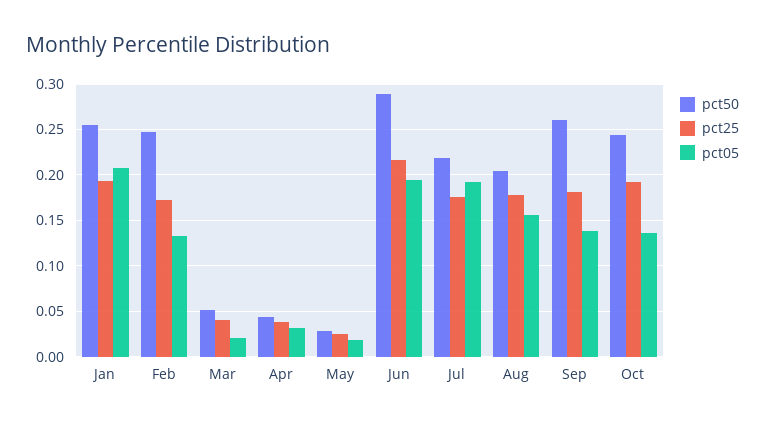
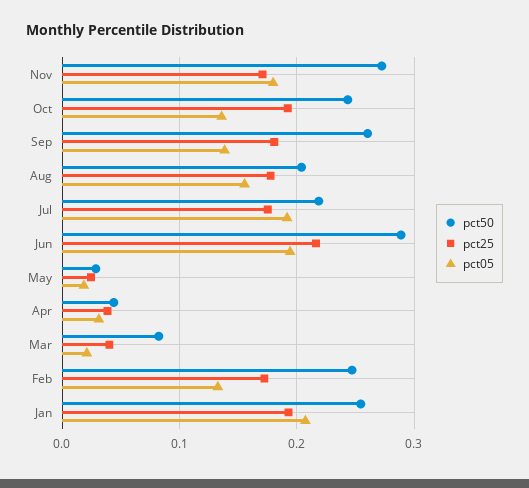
pct50, Mar: 0.05 -> 0.08
pct50, Nov: none -> 0.27
pct25, Nov: none -> 0.17
pct05, Nov: none -> 0.18

